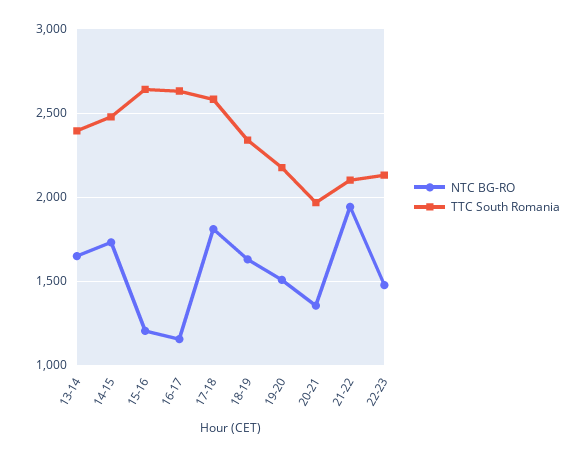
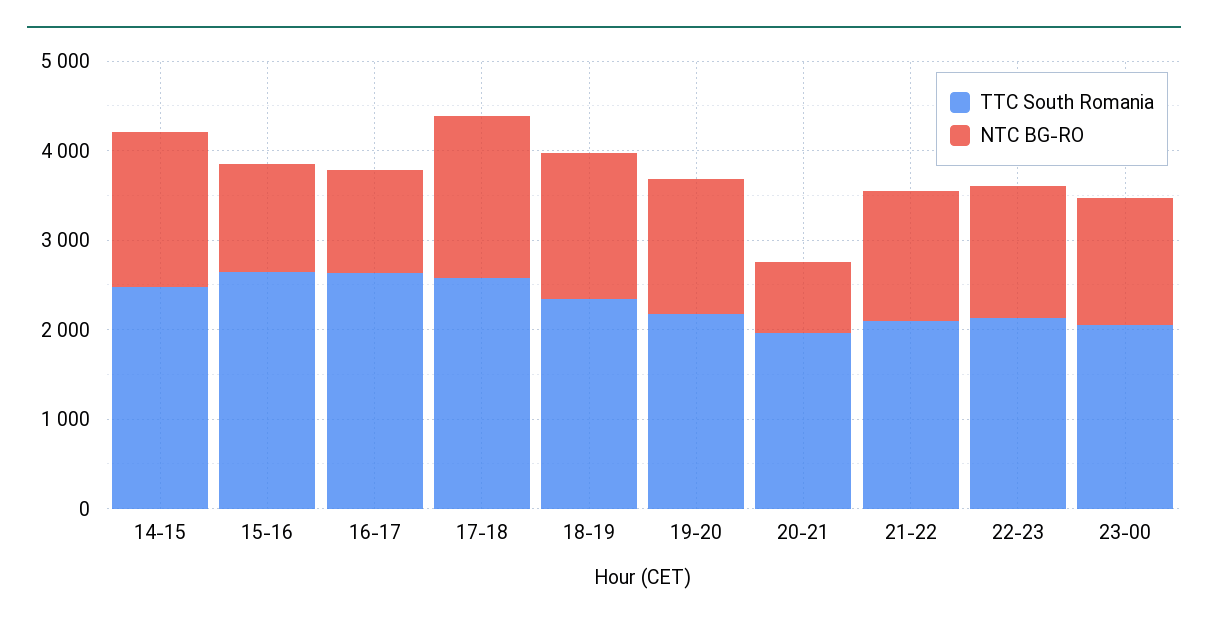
NTC BG-RO, 13-14: 1650 -> none
TTC South Romania, 13-14: 2400 -> none
NTC BG-RO, 20-21: 1350 -> 800
NTC BG-RO, 21-22: 1950 -> 1400
TTC South Romania, 23-00: none -> 2000
NTC BG-RO, 23-00: none -> 1400

